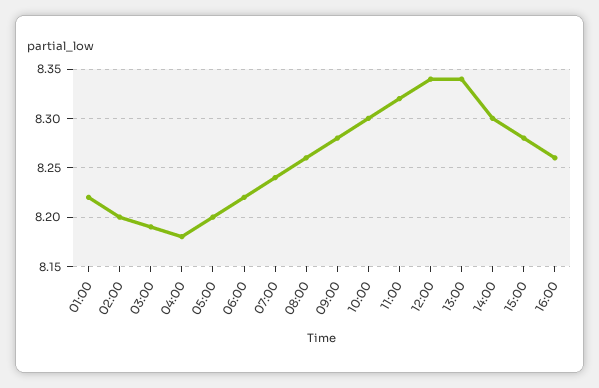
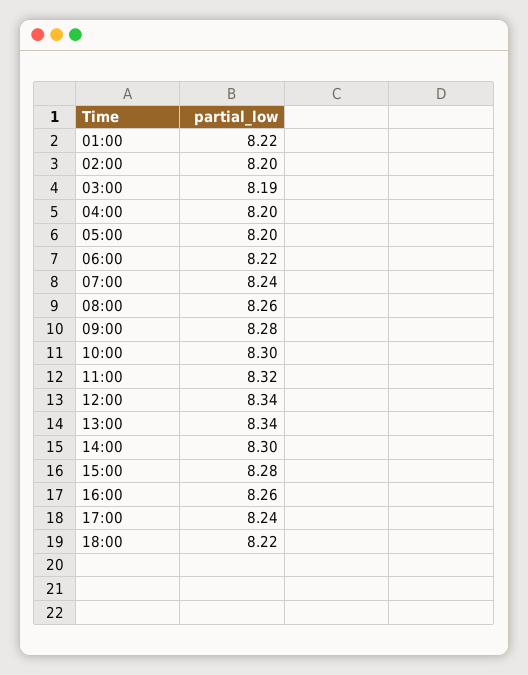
04:00: 8.18 -> 8.2
17:00: none -> 8.24
18:00: none -> 8.22

